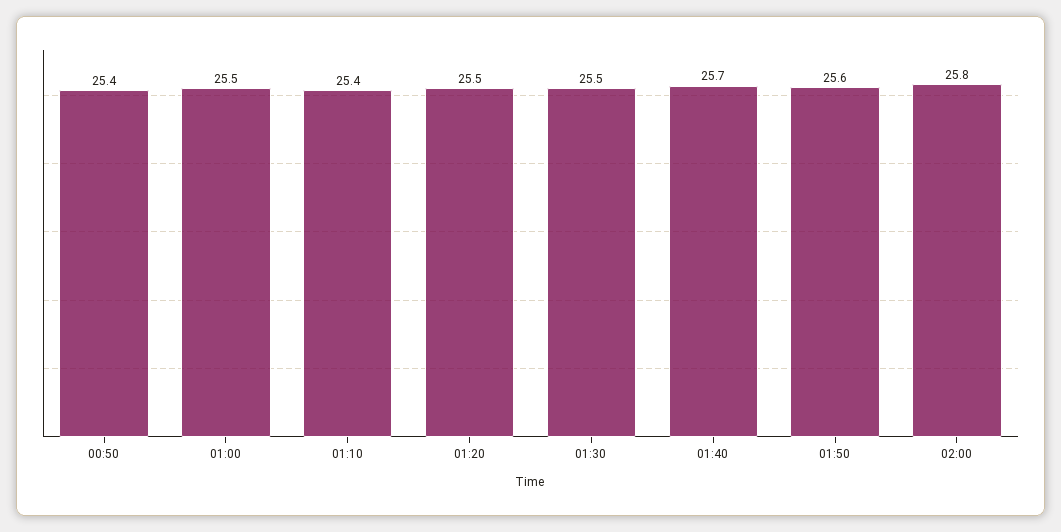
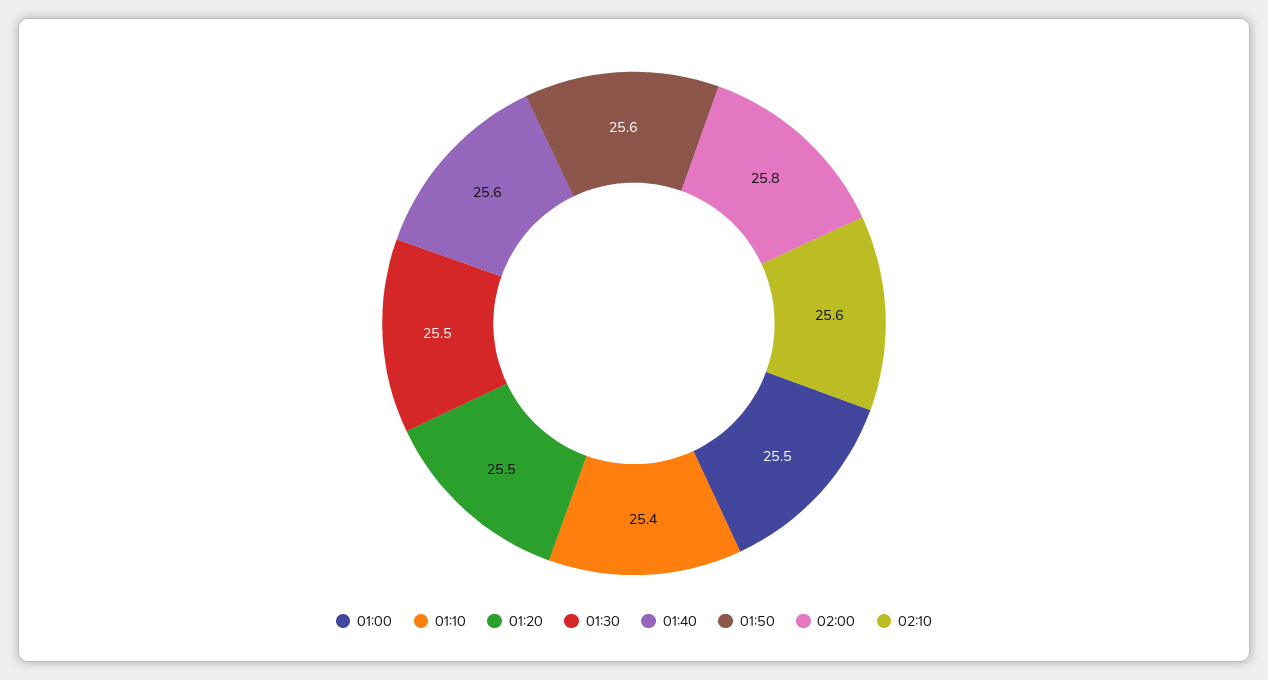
00:50: 25.4 -> none
01:40: 25.7 -> 25.6
02:10: none -> 25.6

